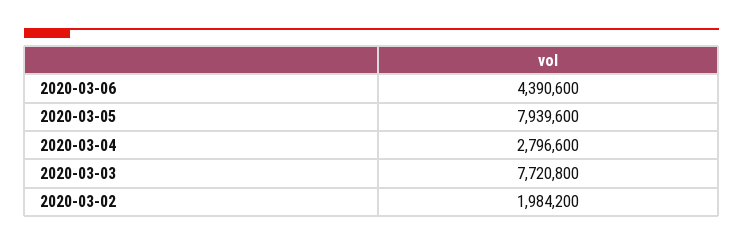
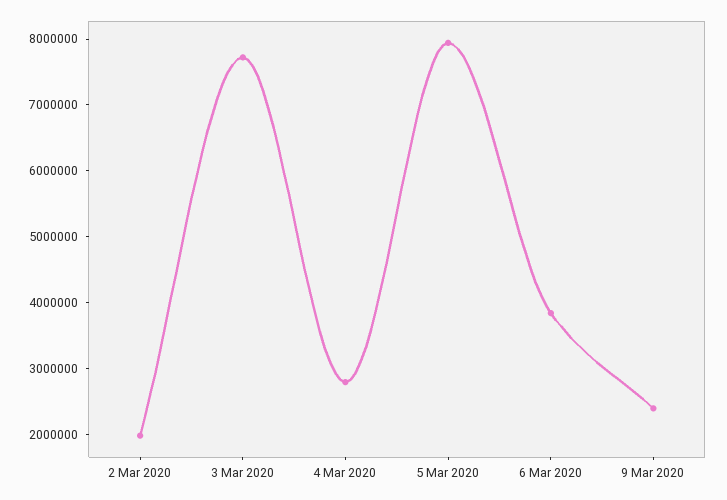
2020-03-06: 4390600 -> 3800000
9 Mar 2020: none -> 2400000

